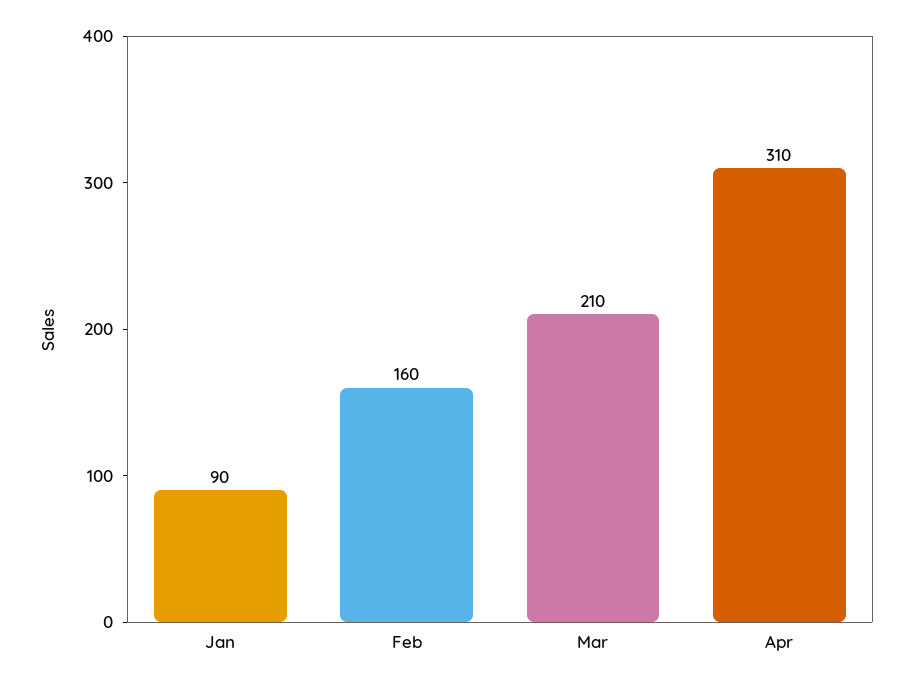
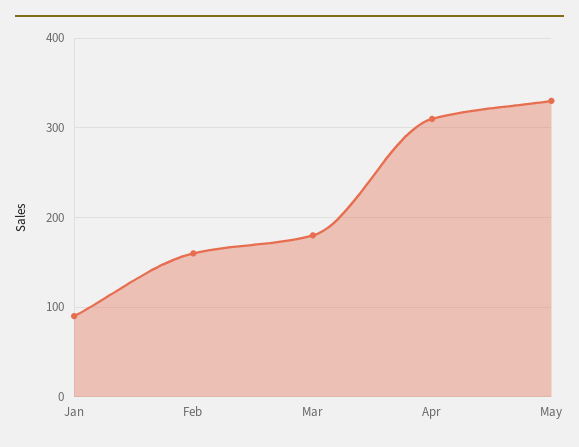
Mar: 210 -> 180
May: none -> 330

